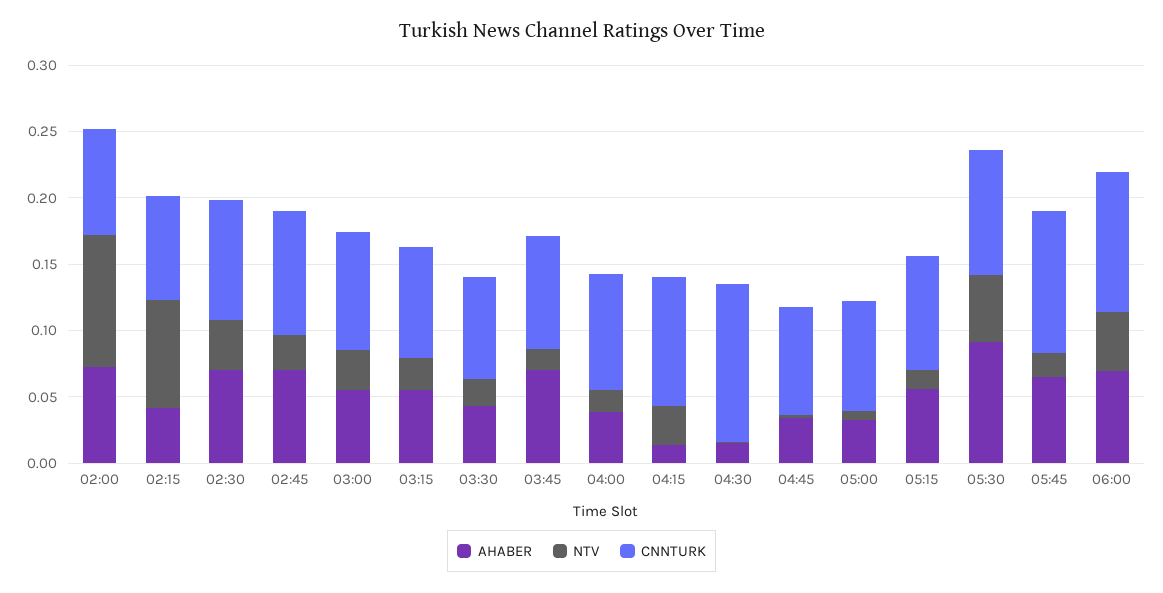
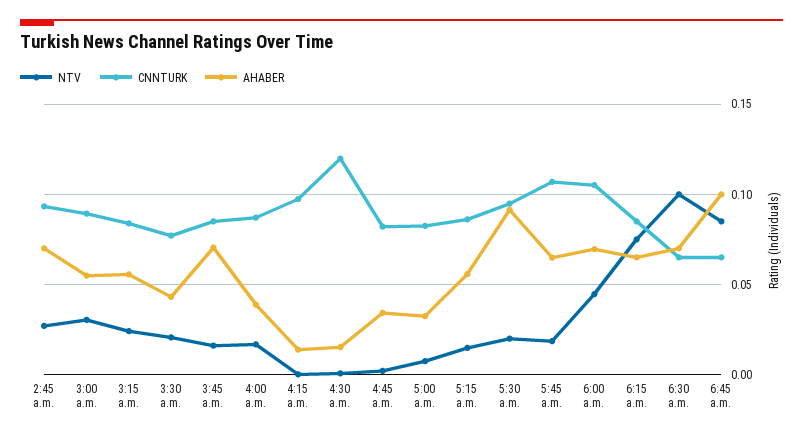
AHABER, 02:00: 0.07 -> none
NTV, 02:00: 0.1 -> none
CNNTURK, 02:00: 0.08 -> none
AHABER, 02:15: 0.04 -> none
NTV, 02:15: 0.08 -> none
CNNTURK, 02:15: 0.08 -> none
AHABER, 02:30: 0.07 -> none
NTV, 02:30: 0.04 -> none
CNNTURK, 02:30: 0.09 -> none
NTV, 04:15: 0.03 -> 0
NTV, 05:30: 0.05 -> 0.02
NTV, 6:15 a.m.: none -> 0.075
CNNTURK, 6:15 a.m.: none -> 0.085
AHABER, 6:15 a.m.: none -> 0.065
NTV, 6:30 a.m.: none -> 0.1
CNNTURK, 6:30 a.m.: none -> 0.065
AHABER, 6:30 a.m.: none -> 0.07
NTV, 6:45 a.m.: none -> 0.085
CNNTURK, 6:45 a.m.: none -> 0.065
AHABER, 6:45 a.m.: none -> 0.1

